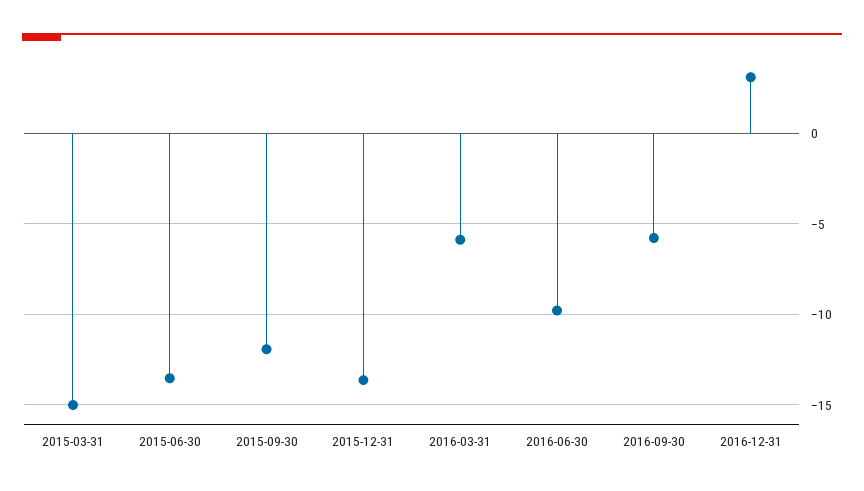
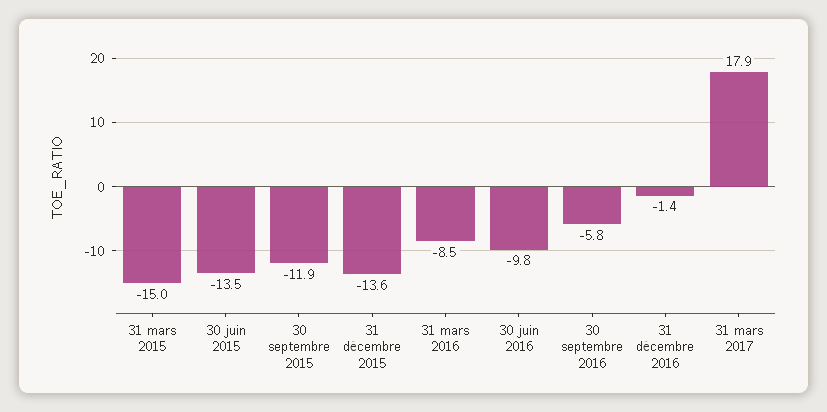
2016-03-31: -6 -> -8.5
2016-12-31: 3 -> -1.4
31 mars 2017: none -> 17.9

